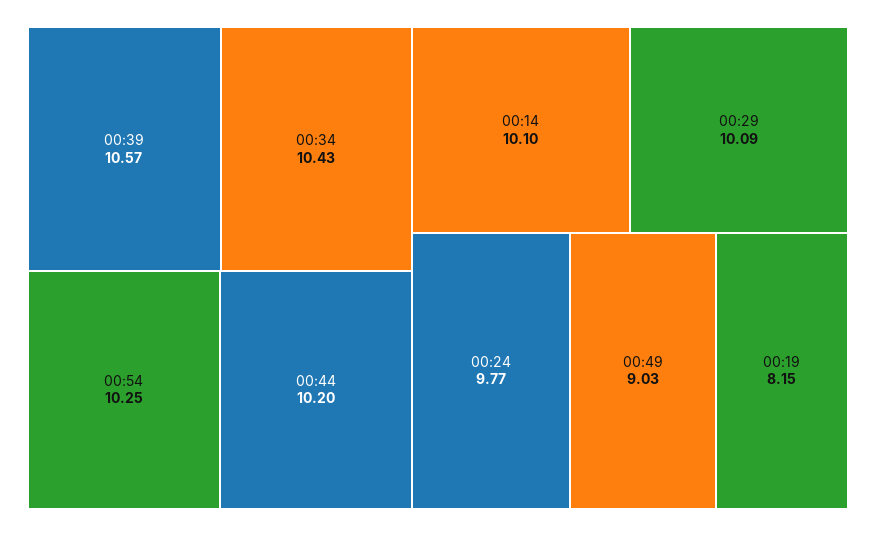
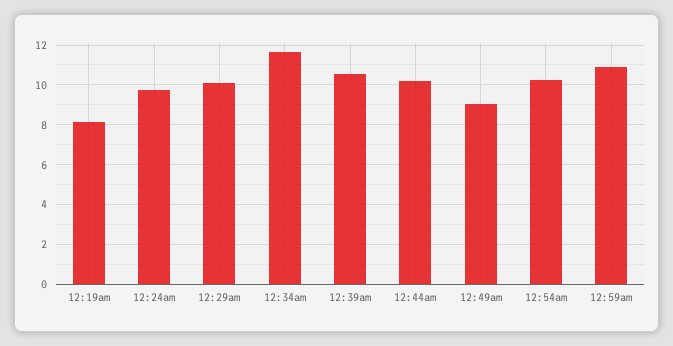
00:34: 10.43 -> 11.5
00:14: 10.1 -> none
12:59am: none -> 11

